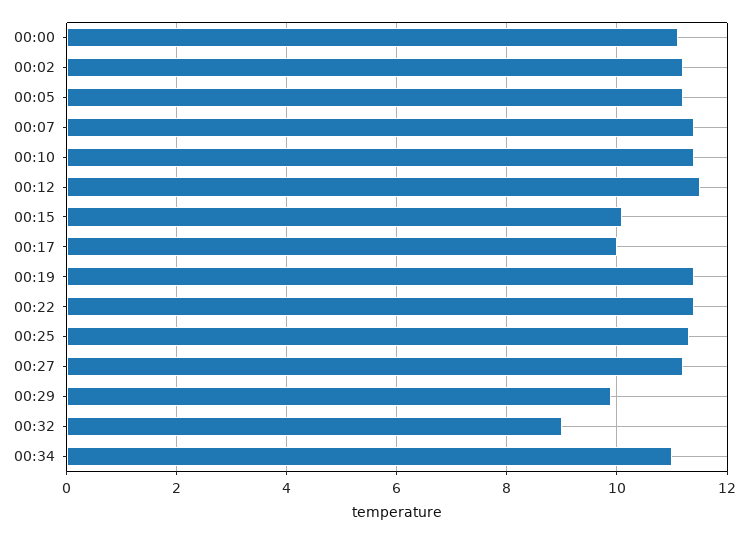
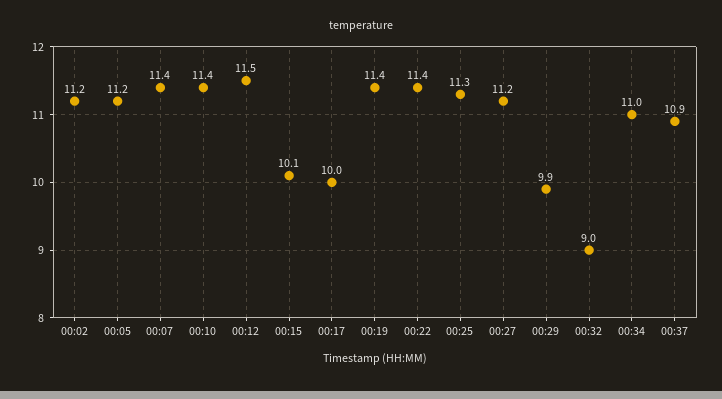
00:00: 11 -> none
00:37: none -> 10.9

